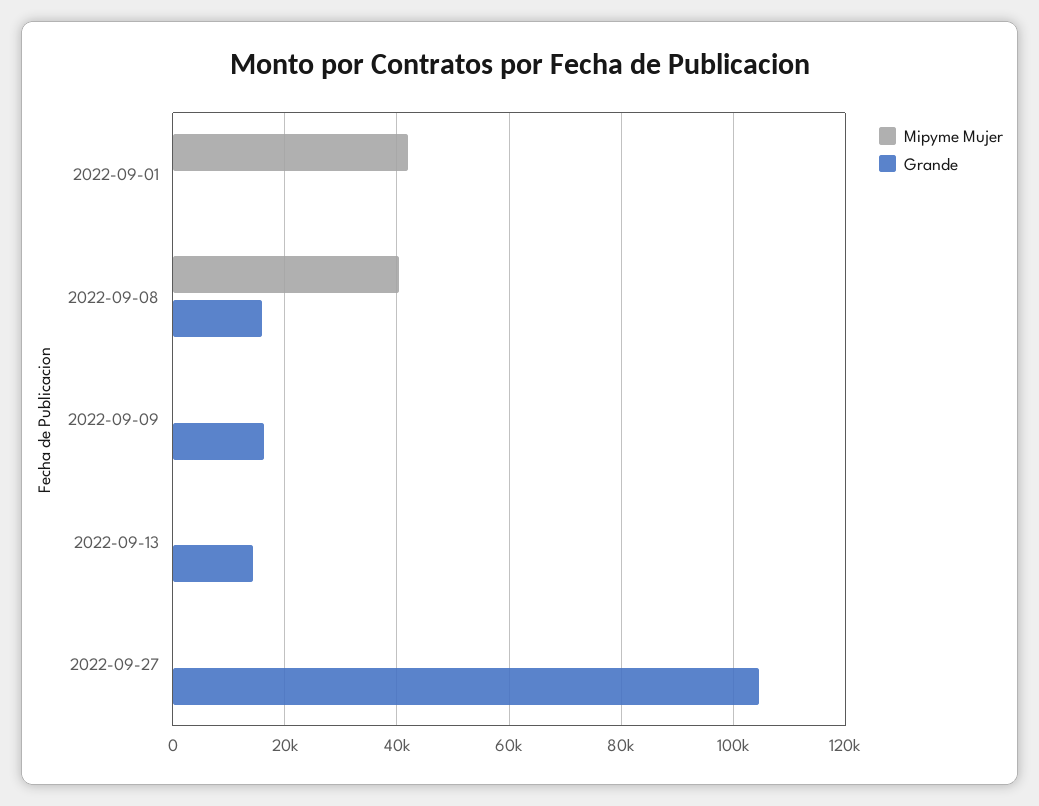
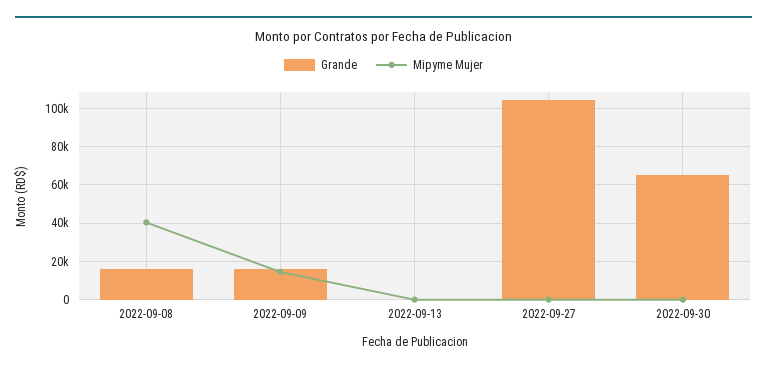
Mipyme Mujer, 2022-09-01: 42000 -> none
Grande, 2022-09-01: 0 -> none
Mipyme Mujer, 2022-09-09: 0 -> 15000
Grande, 2022-09-13: 14000 -> 0
Grande, 2022-09-30: none -> 65000
Mipyme Mujer, 2022-09-30: none -> 0

